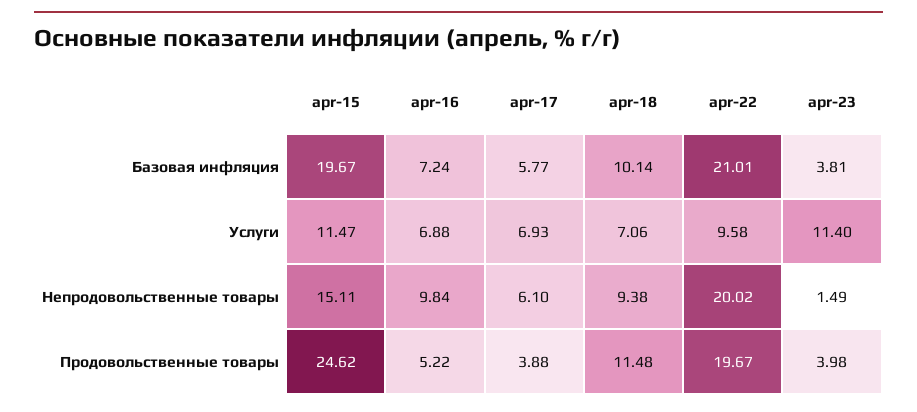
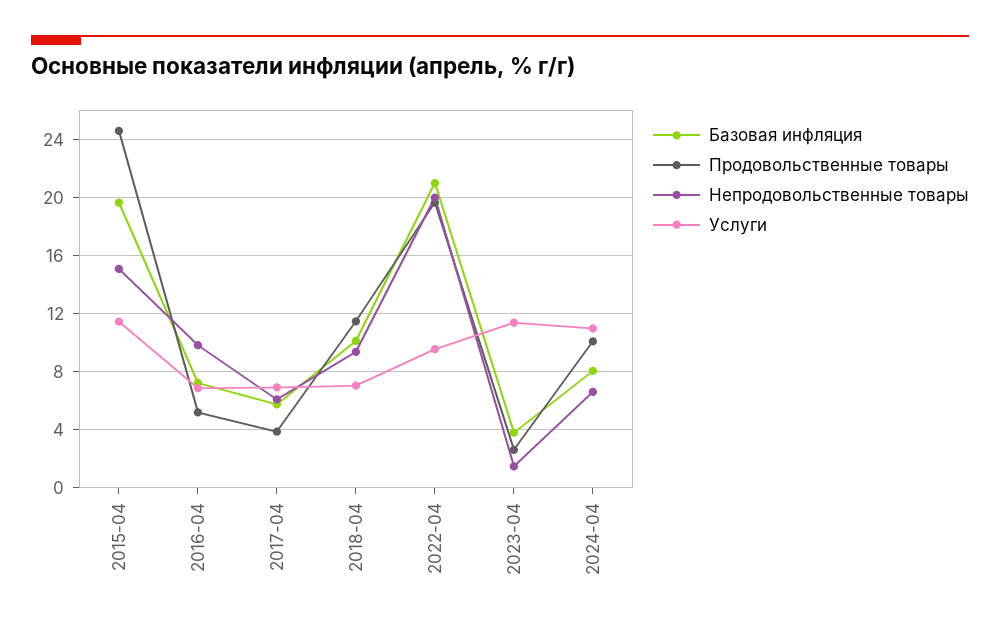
Продовольственные товары, apr-23: 3.98 -> 2.5
Базовая инфляция, 2024-04: none -> 8
Продовольственные товары, 2024-04: none -> 10
Непродовольственные товары, 2024-04: none -> 6.5
Услуги, 2024-04: none -> 11

